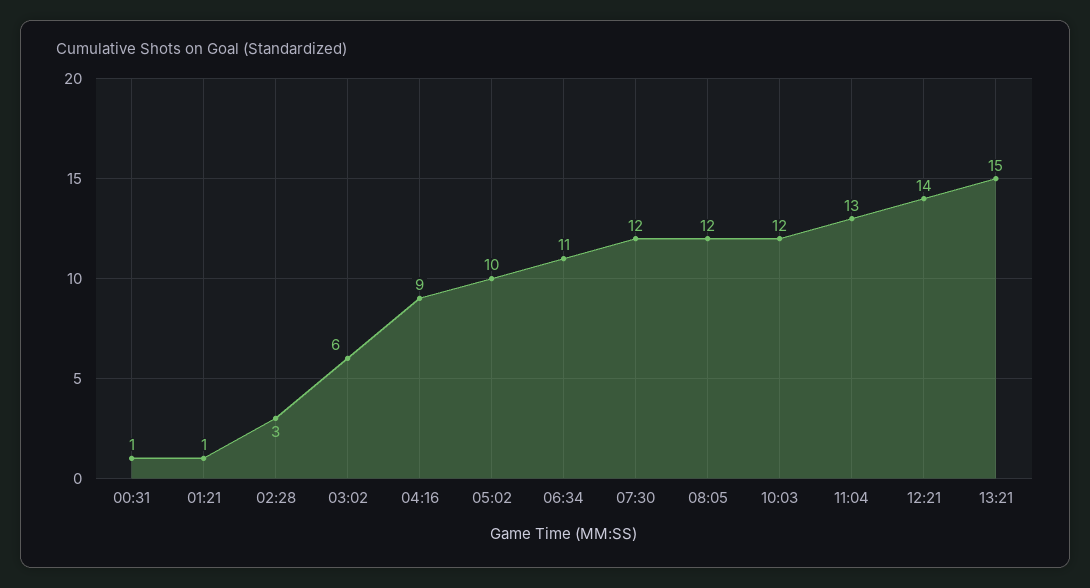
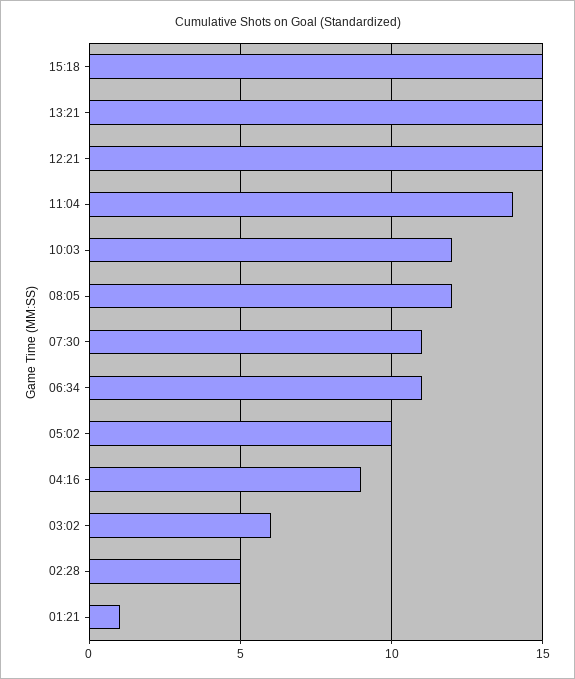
00:31: 1 -> none
02:28: 3 -> 5
07:30: 12 -> 11
11:04: 13 -> 14
12:21: 14 -> 15
15:18: none -> 15

